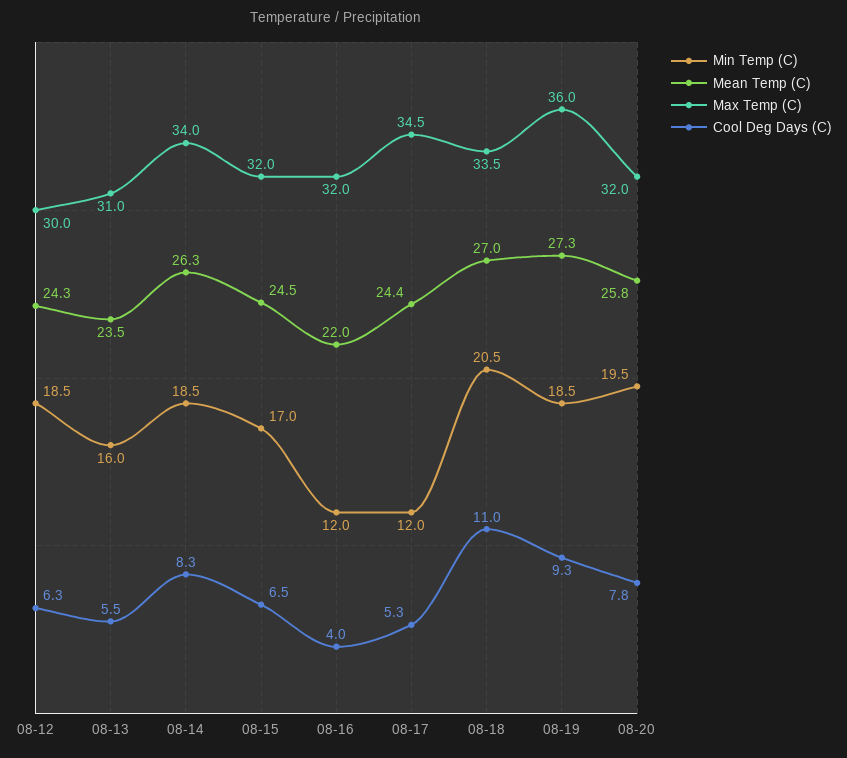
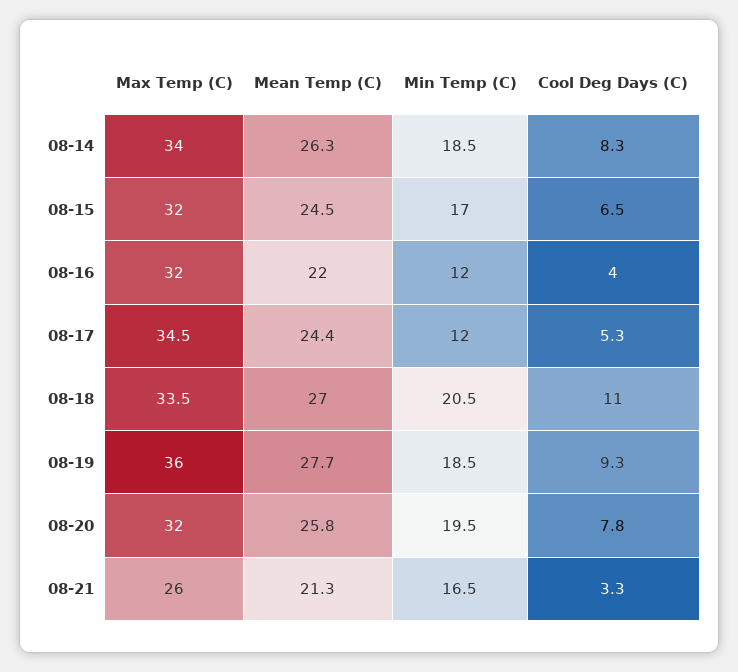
Min Temp (C), 08-12: 18.5 -> none
Mean Temp (C), 08-12: 24.3 -> none
Max Temp (C), 08-12: 30 -> none
Cool Deg Days (C), 08-12: 6.3 -> none
Min Temp (C), 08-13: 16 -> none
Mean Temp (C), 08-13: 23.5 -> none
Max Temp (C), 08-13: 31 -> none
Cool Deg Days (C), 08-13: 5.5 -> none
Mean Temp (C), 08-19: 27.3 -> 27.7
Max Temp (C), 08-21: none -> 26
Mean Temp (C), 08-21: none -> 21.3
Min Temp (C), 08-21: none -> 16.5
Cool Deg Days (C), 08-21: none -> 3.3

